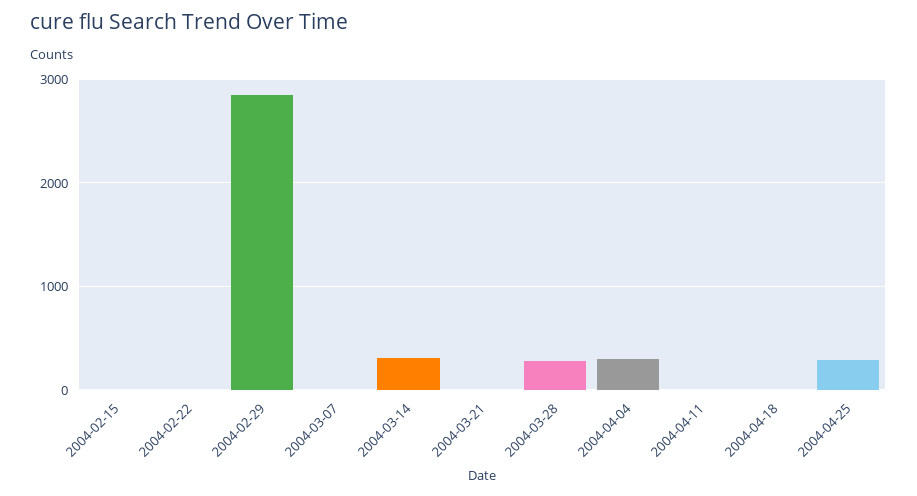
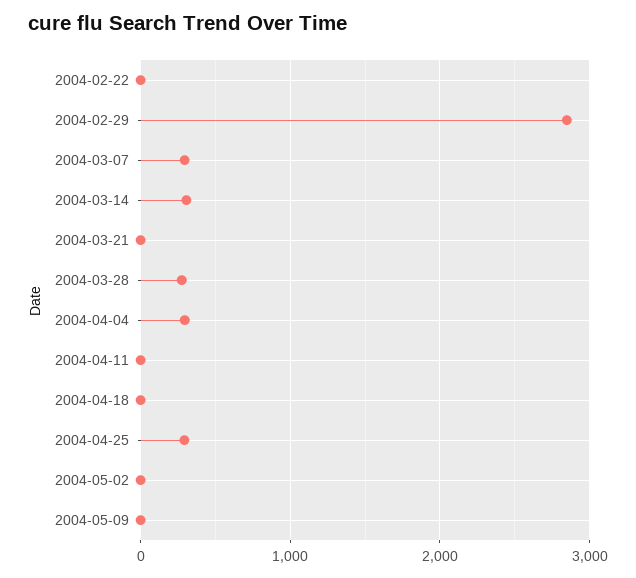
2004-02-15: 0 -> none
2004-03-07: 0 -> 300
2004-05-02: none -> 0
2004-05-09: none -> 0

